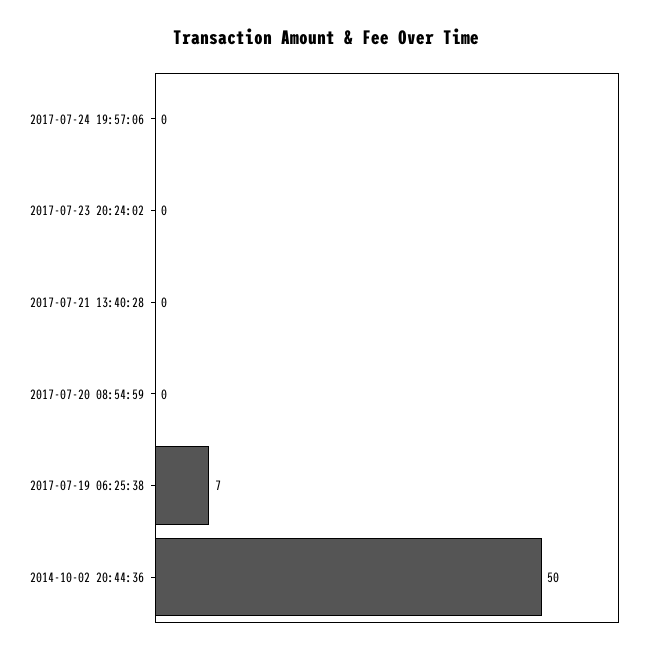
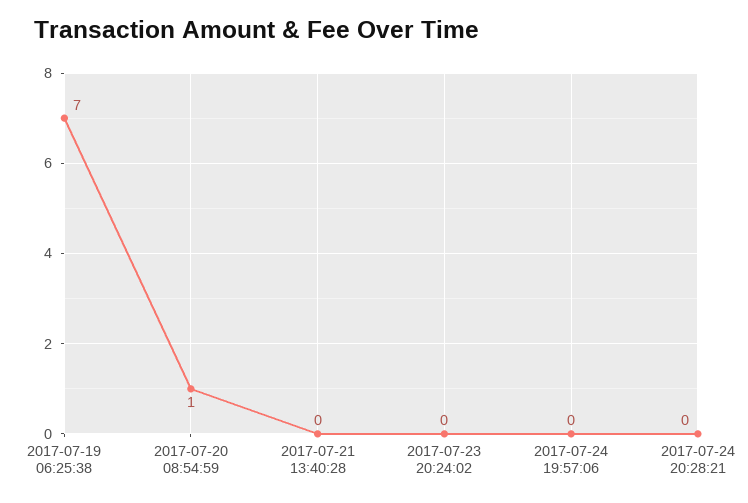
2017-07-20 08:54:59: 0 -> 1
2014-10-02 20:44:36: 50 -> none
2017-07-24 20:28:21: none -> 0

